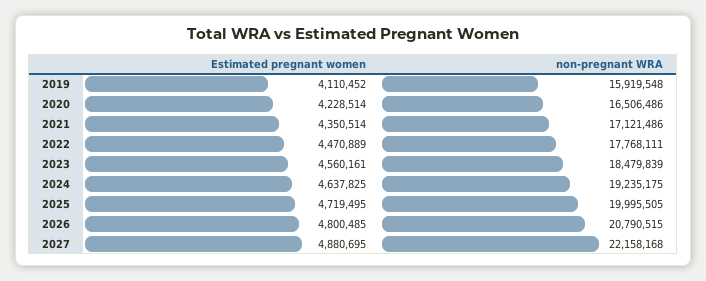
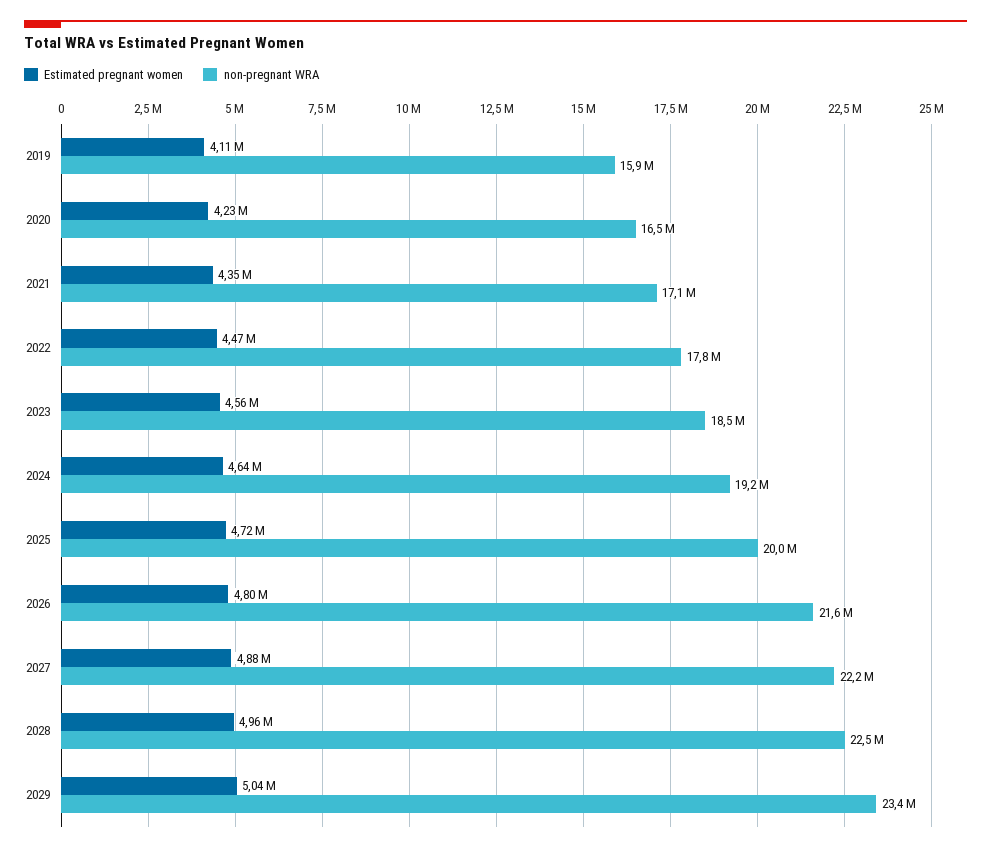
non-pregnant WRA, 2026: 20790515 -> 21600000
Estimated pregnant women, 2028: none -> 4960000
non-pregnant WRA, 2028: none -> 22500000
Estimated pregnant women, 2029: none -> 5040000
non-pregnant WRA, 2029: none -> 23400000

